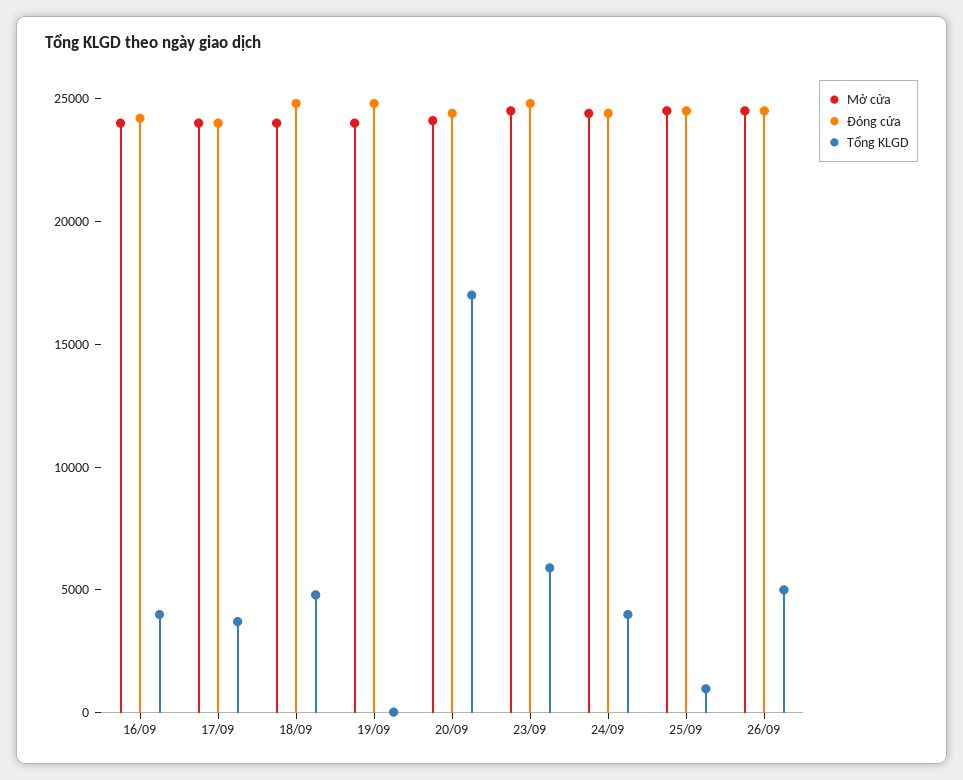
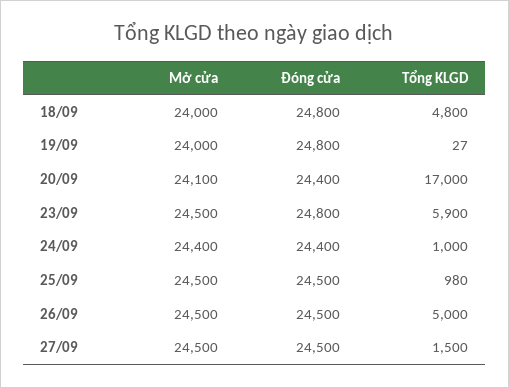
Mở cửa, 16/09: 24000 -> none
Đóng cửa, 16/09: 24000 -> none
Tổng KLGD, 16/09: 4000 -> none
Mở cửa, 17/09: 24000 -> none
Đóng cửa, 17/09: 24000 -> none
Tổng KLGD, 17/09: 4000 -> none
Tổng KLGD, 24/09: 4000 -> 1000
Mở cửa, 27/09: none -> 24500
Đóng cửa, 27/09: none -> 24500
Tổng KLGD, 27/09: none -> 1500

